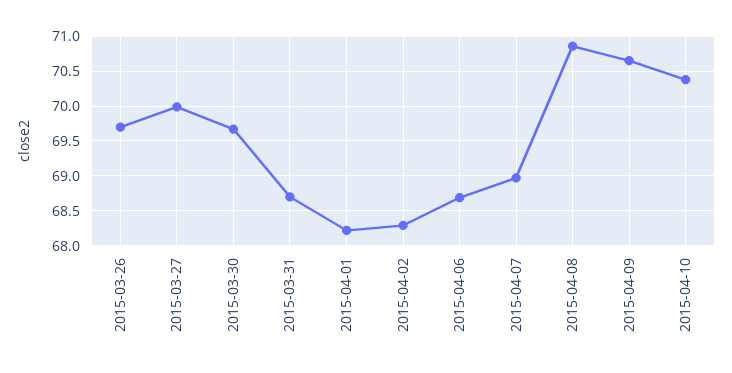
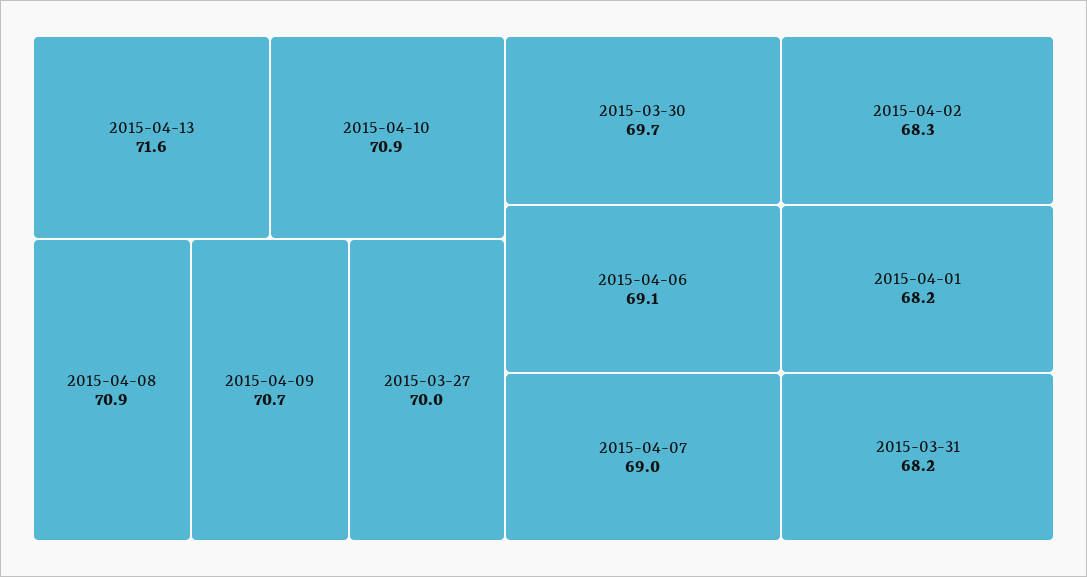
2015-03-26: 69.7 -> none
2015-03-31: 68.7 -> 68.2
2015-04-06: 68.7 -> 69.1
2015-04-10: 70.4 -> 70.9
2015-04-13: none -> 71.6

